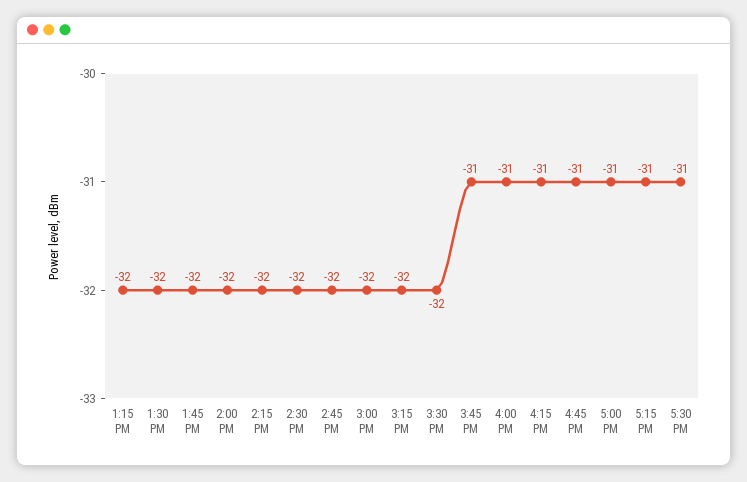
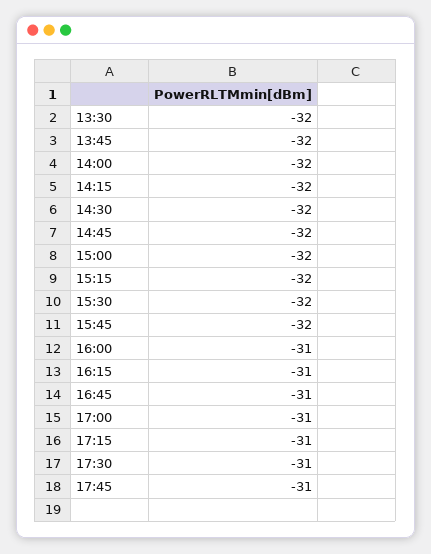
1:15 PM: -32 -> none
3:45 PM: -31 -> -32
17:45: none -> -31

